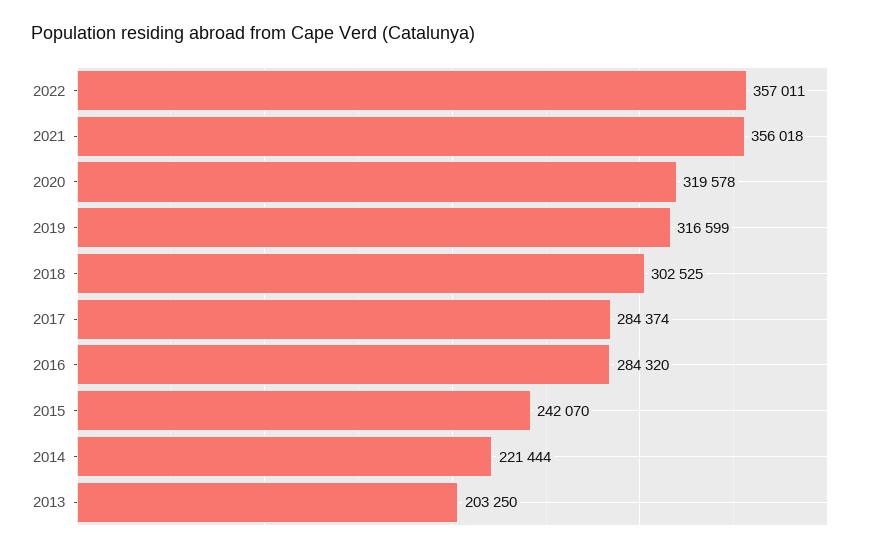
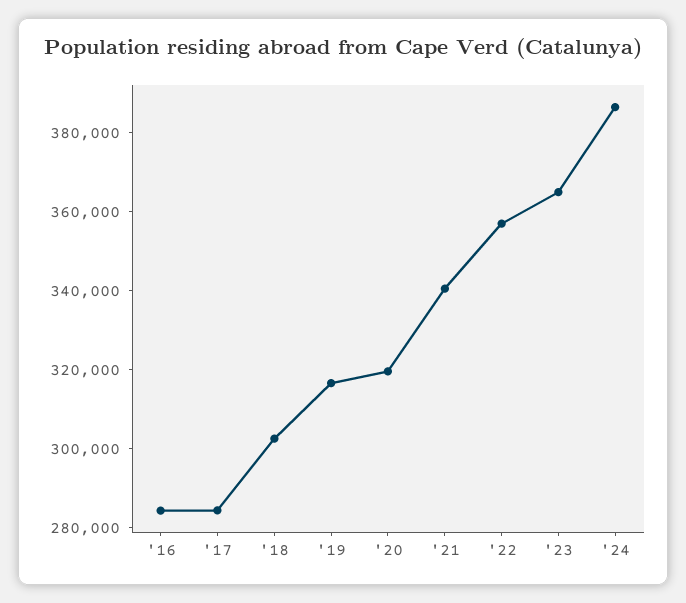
2021: 356018 -> 340000
2015: 242070 -> none
2014: 221444 -> none
2013: 203250 -> none
'23: none -> 365000
'24: none -> 385000

